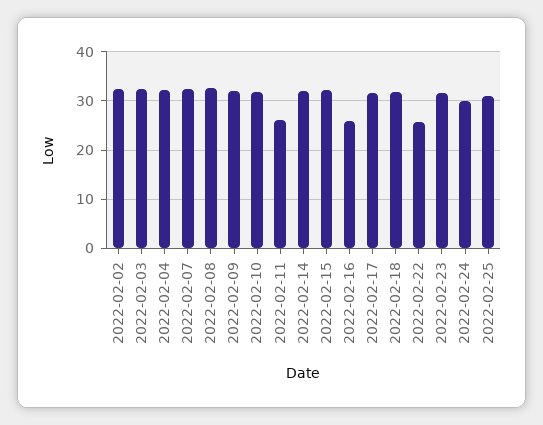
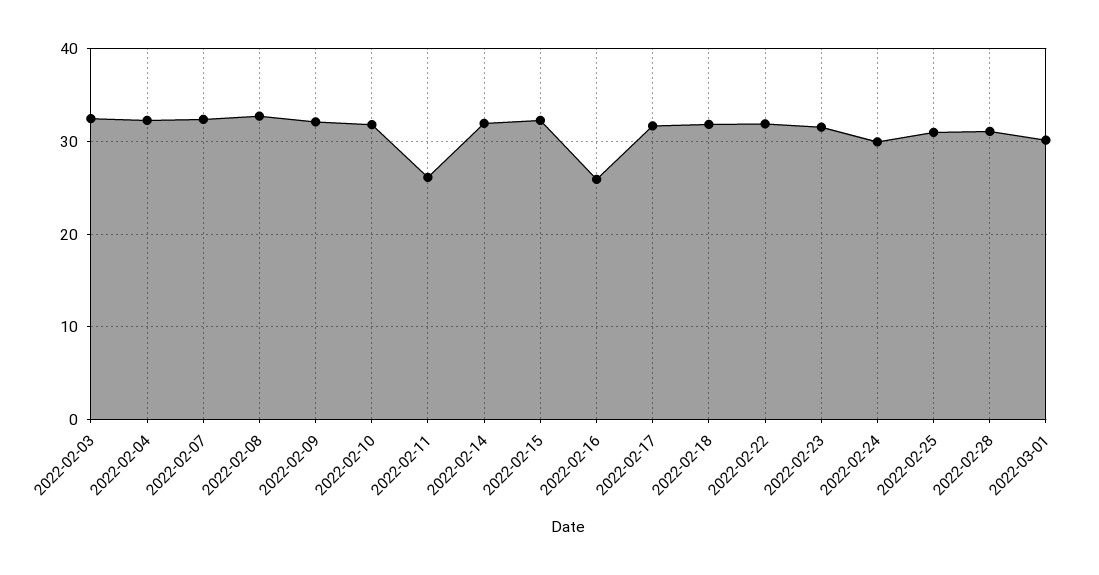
2022-02-02: 32 -> none
2022-02-22: 26 -> 32
2022-02-28: none -> 31
2022-03-01: none -> 30

